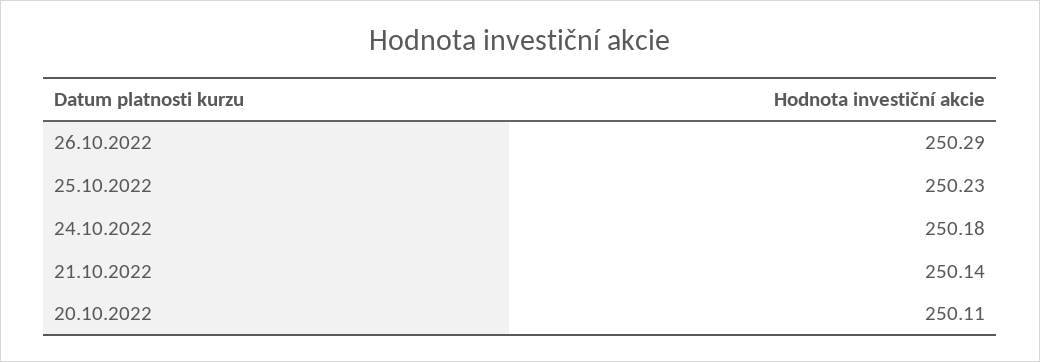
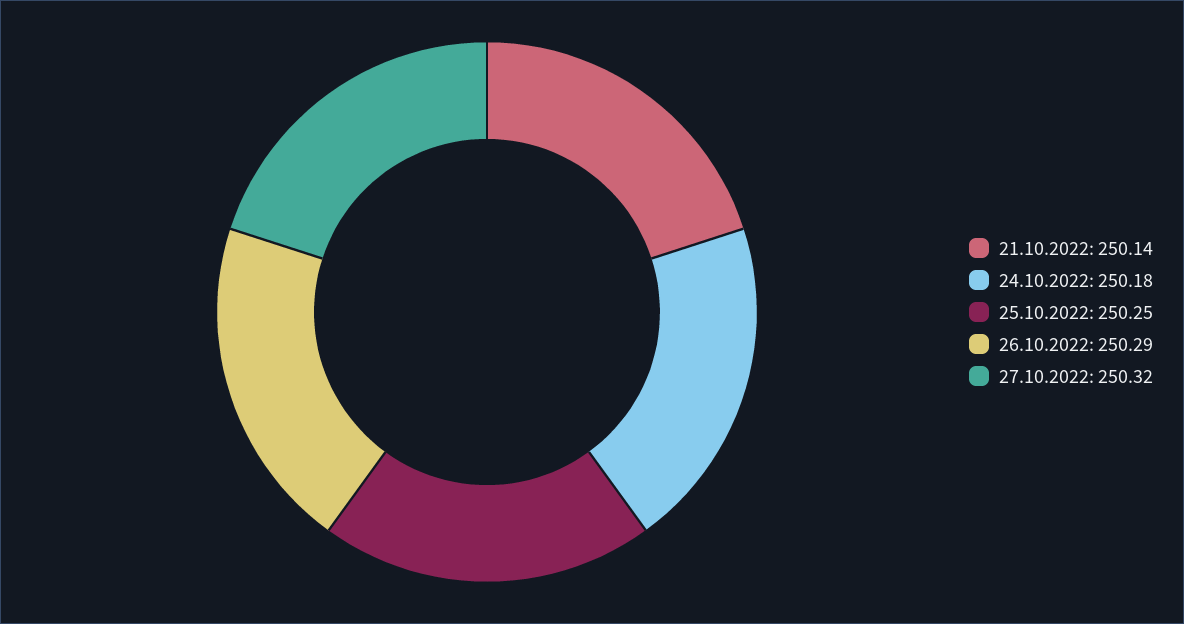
25.10.2022: 250.23 -> 250.25
20.10.2022: 250.11 -> none
27.10.2022: none -> 250.32

